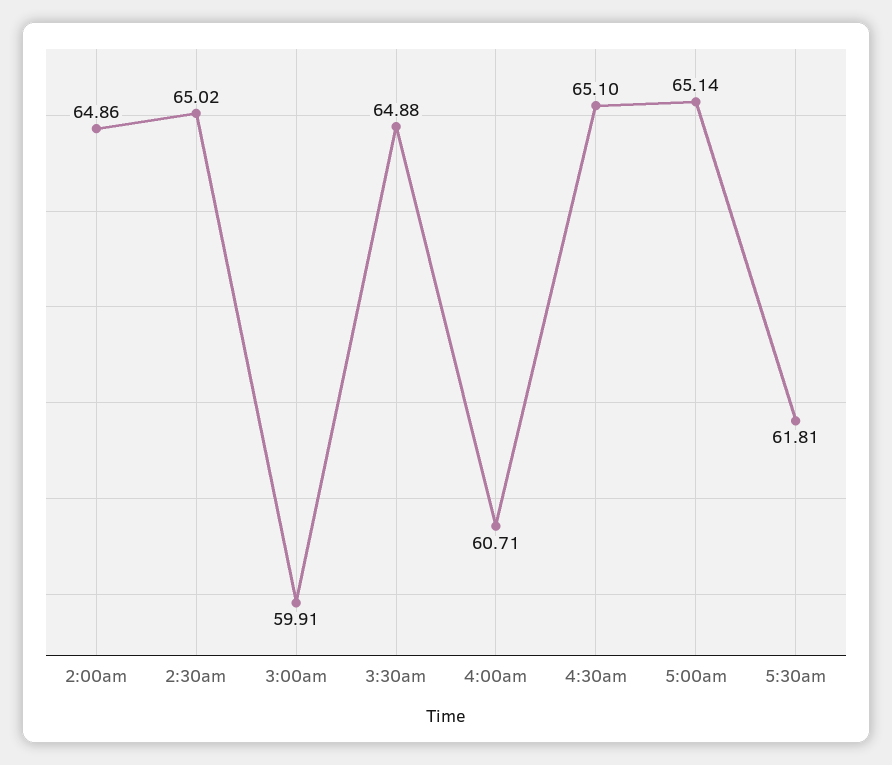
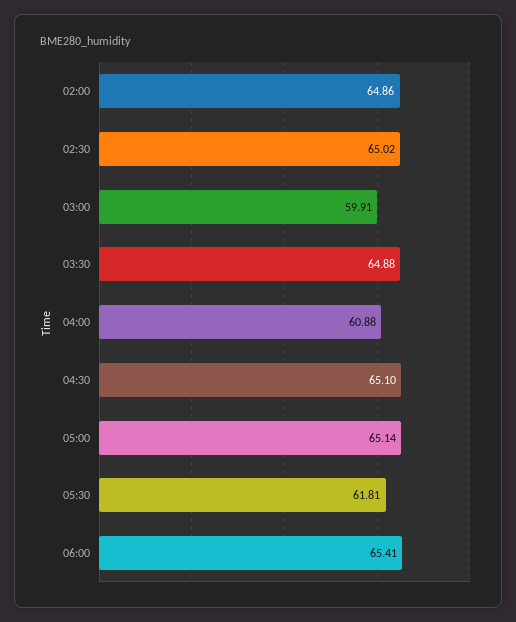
4:00am: 60.71 -> 60.88
06:00: none -> 65.41

